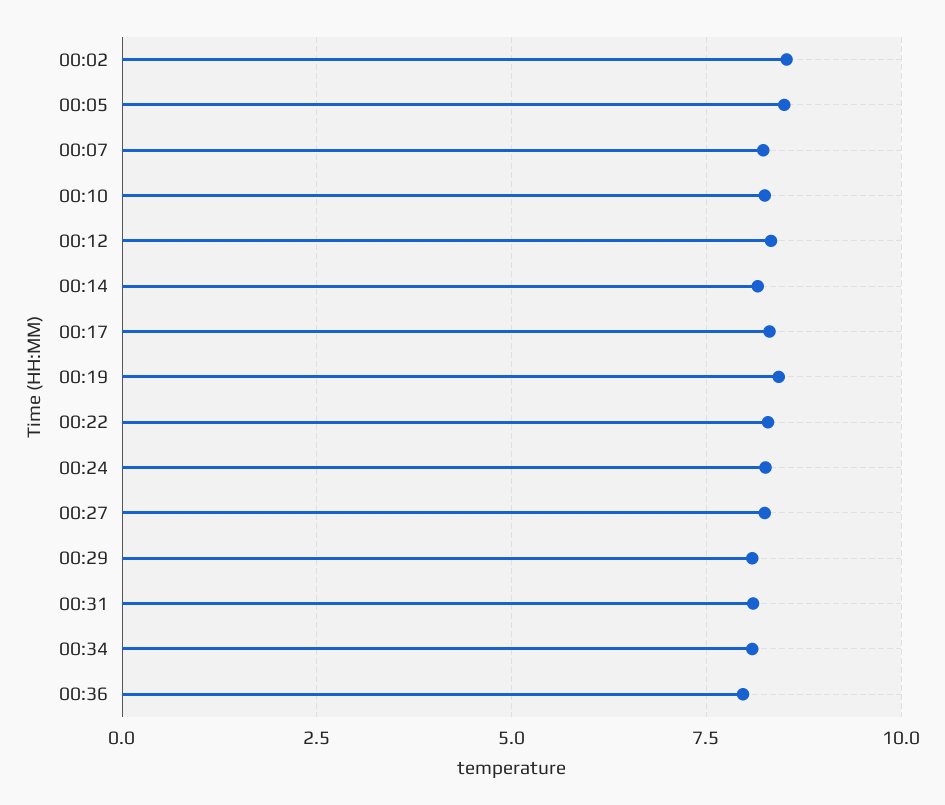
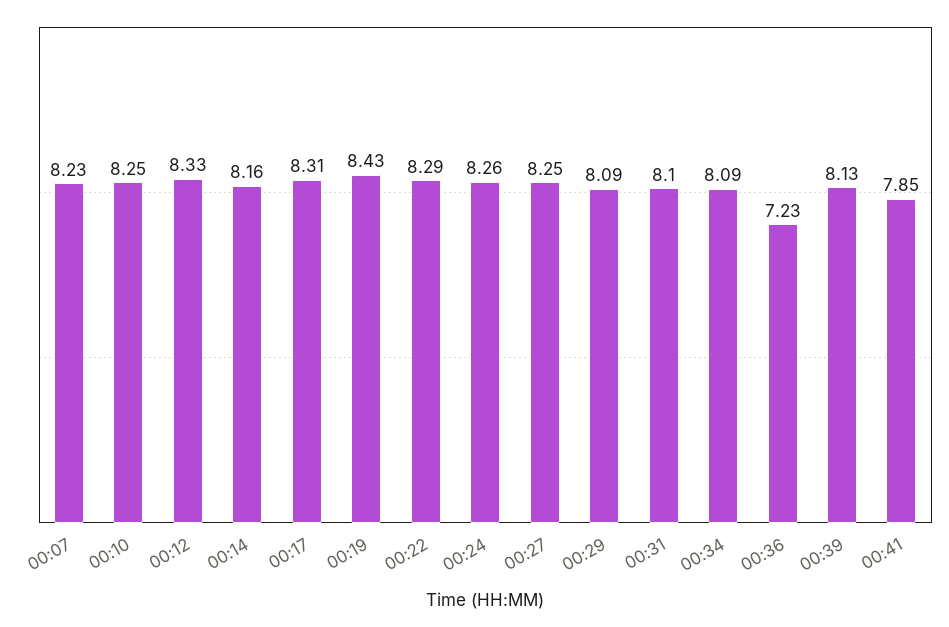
00:02: 8.5 -> none
00:05: 8.5 -> none
00:36: 8 -> 7.23
00:39: none -> 8.13
00:41: none -> 7.85

